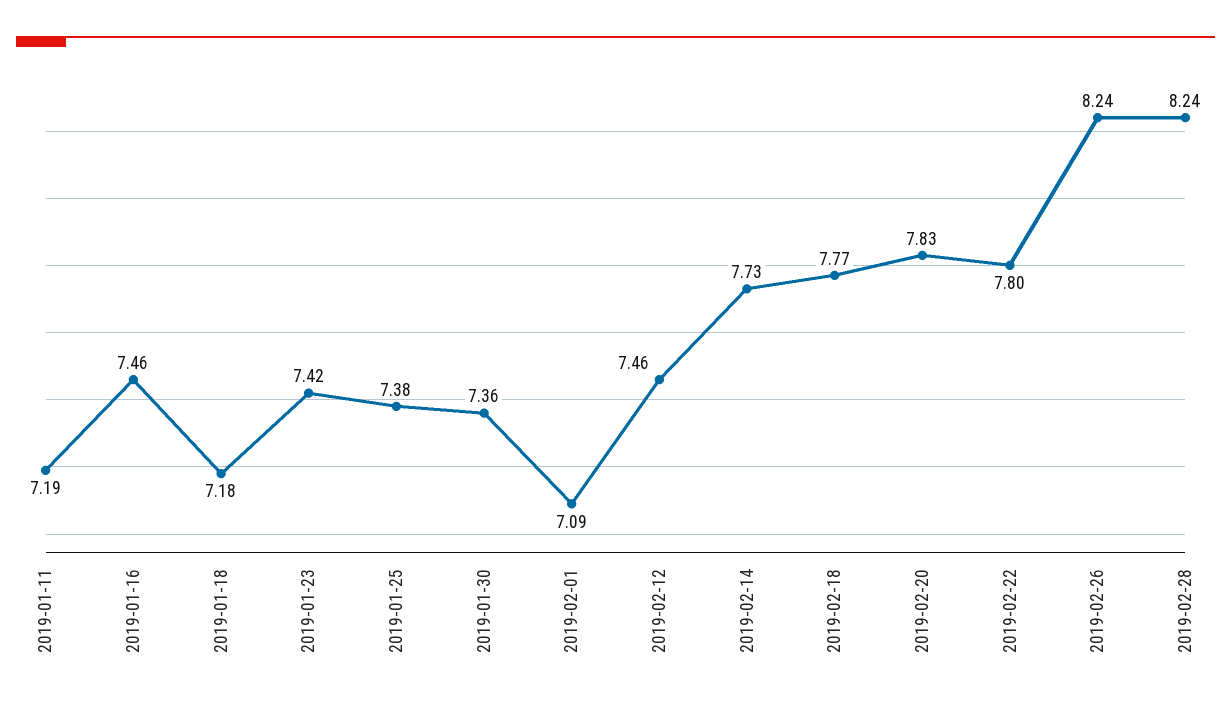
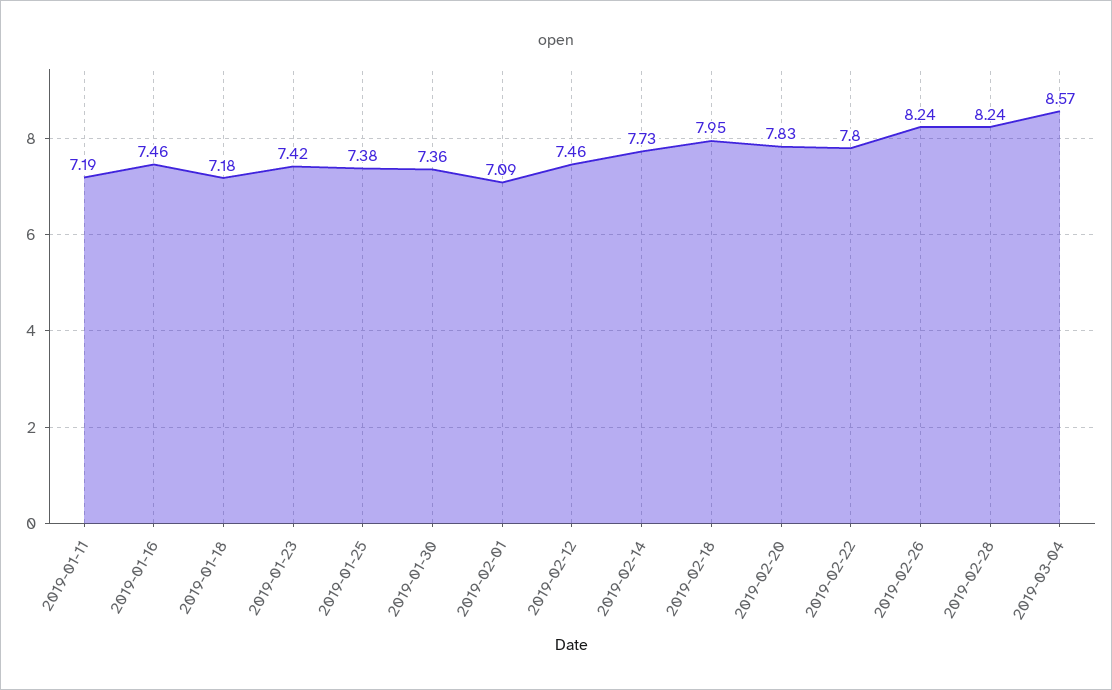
2019-02-18: 7.77 -> 7.95
2019-03-04: none -> 8.57

